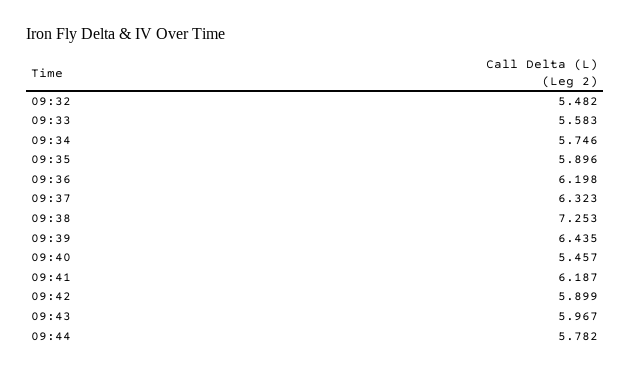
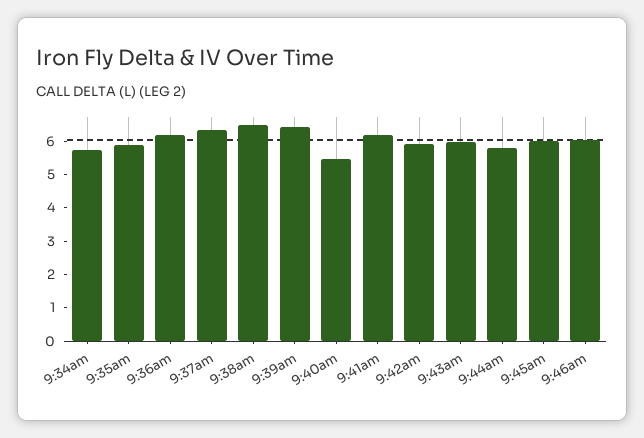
09:32: 5.482 -> none
09:33: 5.583 -> none
09:38: 7.253 -> 6.5
9:45am: none -> 6
9:46am: none -> 6

